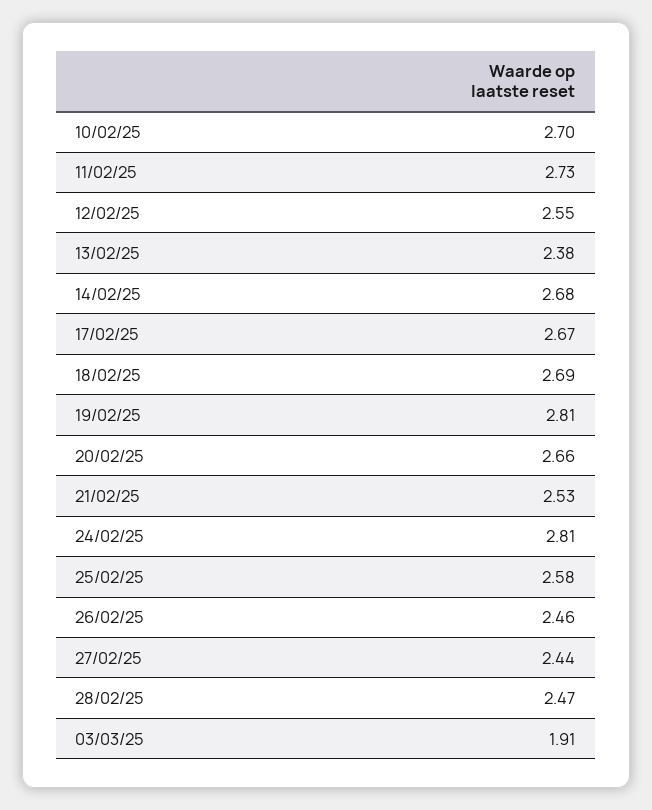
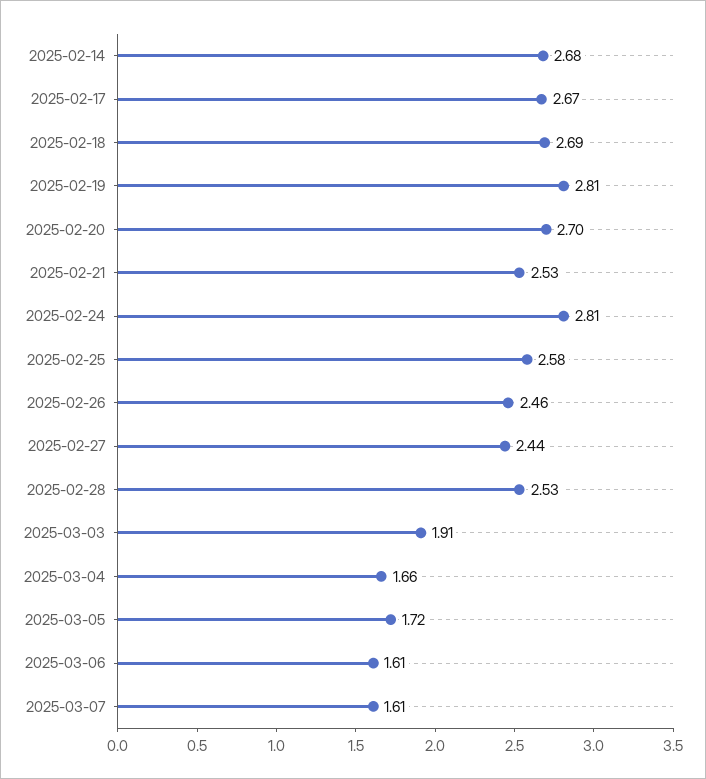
10/02/25: 2.7 -> none
11/02/25: 2.73 -> none
12/02/25: 2.55 -> none
13/02/25: 2.38 -> none
20/02/25: 2.66 -> 2.7
28/02/25: 2.47 -> 2.53
2025-03-04: none -> 1.66
2025-03-05: none -> 1.72
2025-03-06: none -> 1.61
2025-03-07: none -> 1.61

